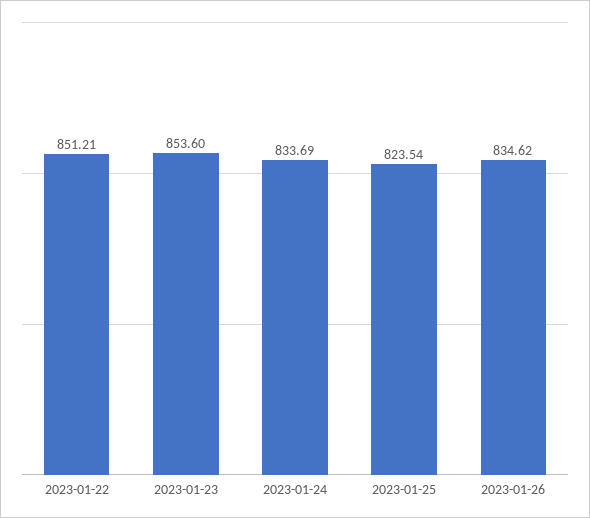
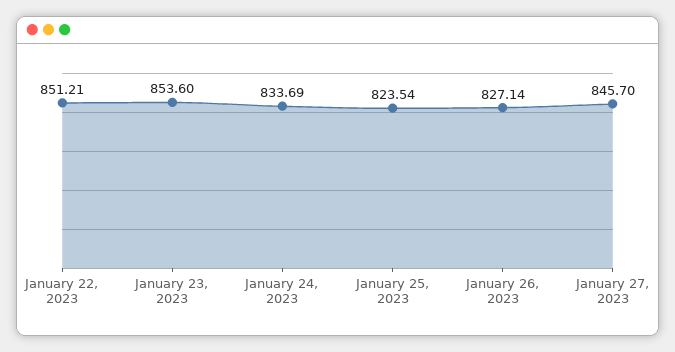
2023-01-26: 834.62 -> 827.14
January 27, 2023: none -> 845.7

